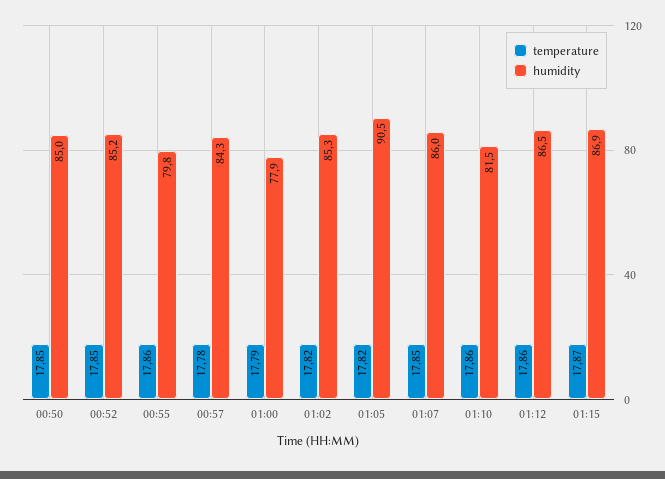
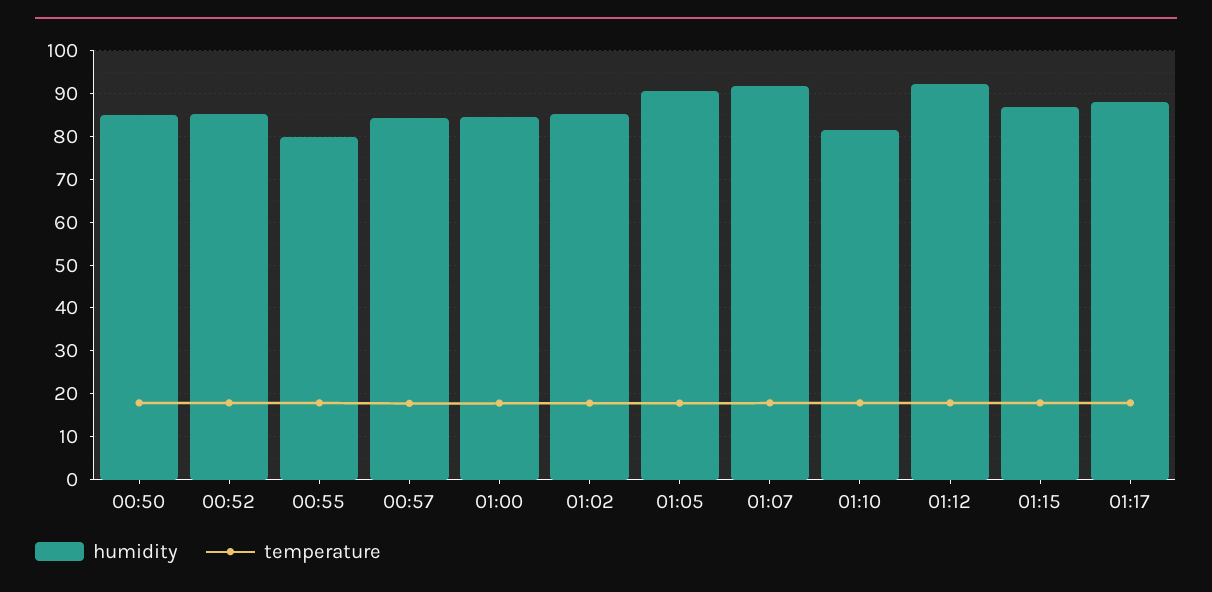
humidity, 01:00: 77.9 -> 84
humidity, 01:07: 86 -> 92
humidity, 01:12: 86.5 -> 92
humidity, 01:17: none -> 88
temperature, 01:17: none -> 18

